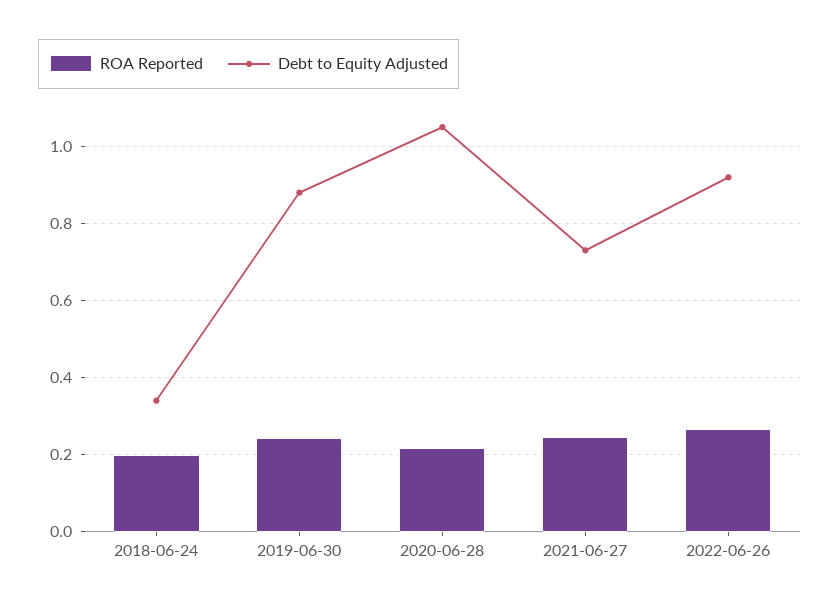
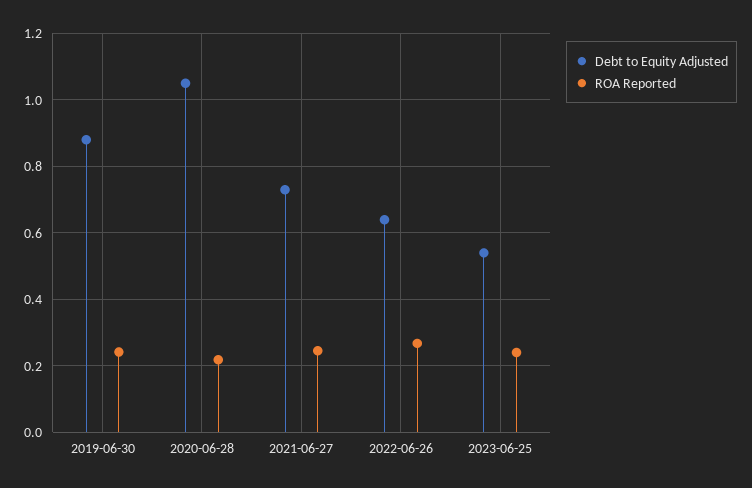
ROA Reported, 2018-06-24: 0.2 -> none
Debt to Equity Adjusted, 2018-06-24: 0.34 -> none
Debt to Equity Adjusted, 2022-06-26: 0.92 -> 0.64
Debt to Equity Adjusted, 2023-06-25: none -> 0.54
ROA Reported, 2023-06-25: none -> 0.24

